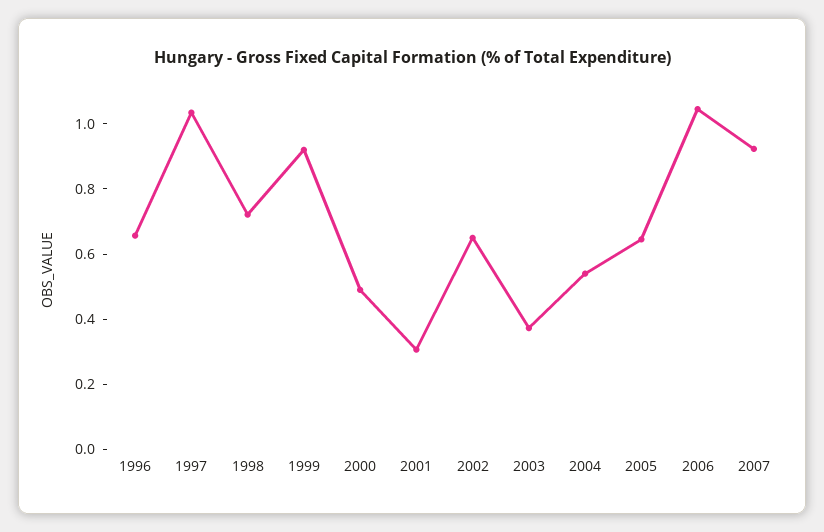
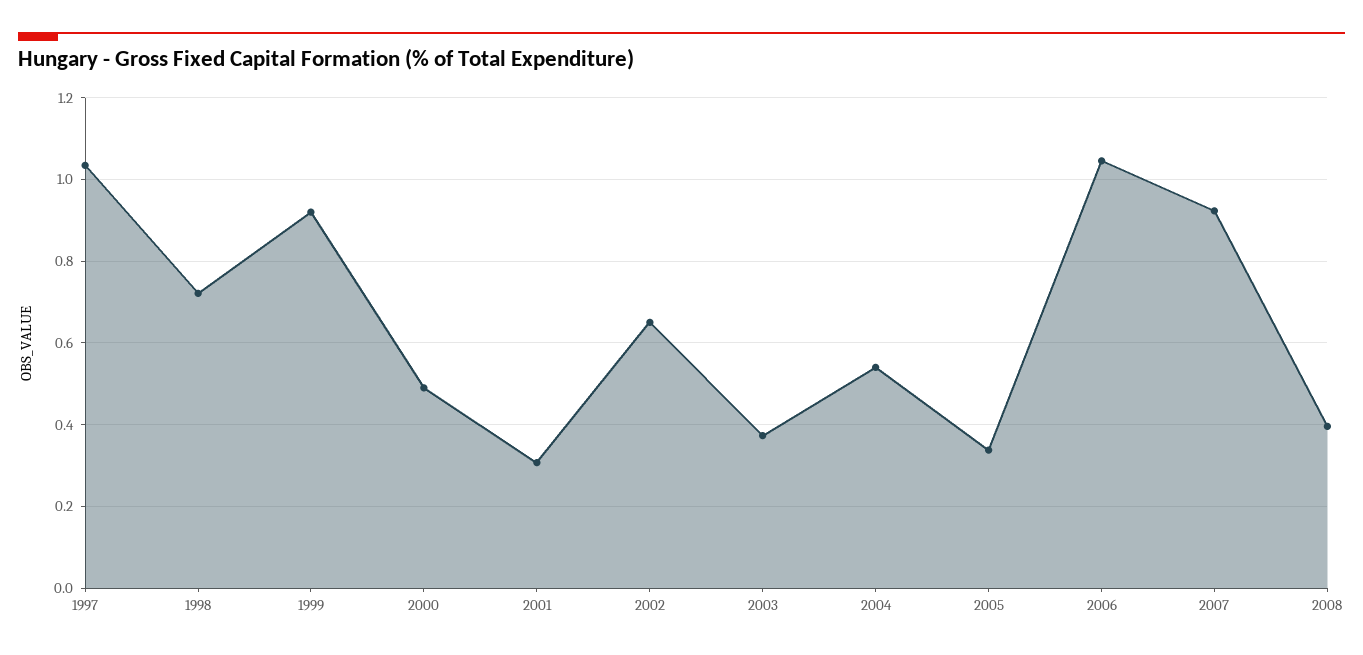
1996: 0.65 -> none
2005: 0.65 -> 0.34
2008: none -> 0.4

